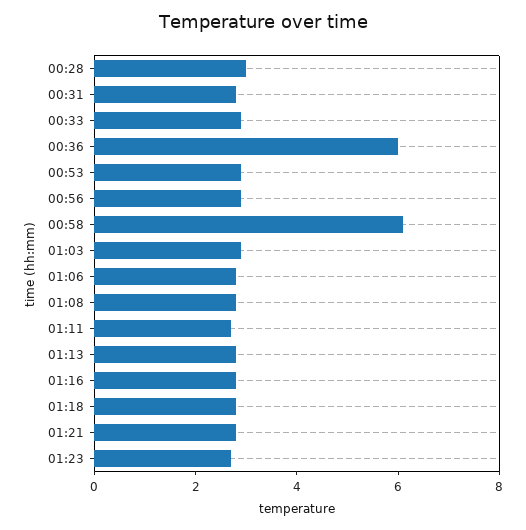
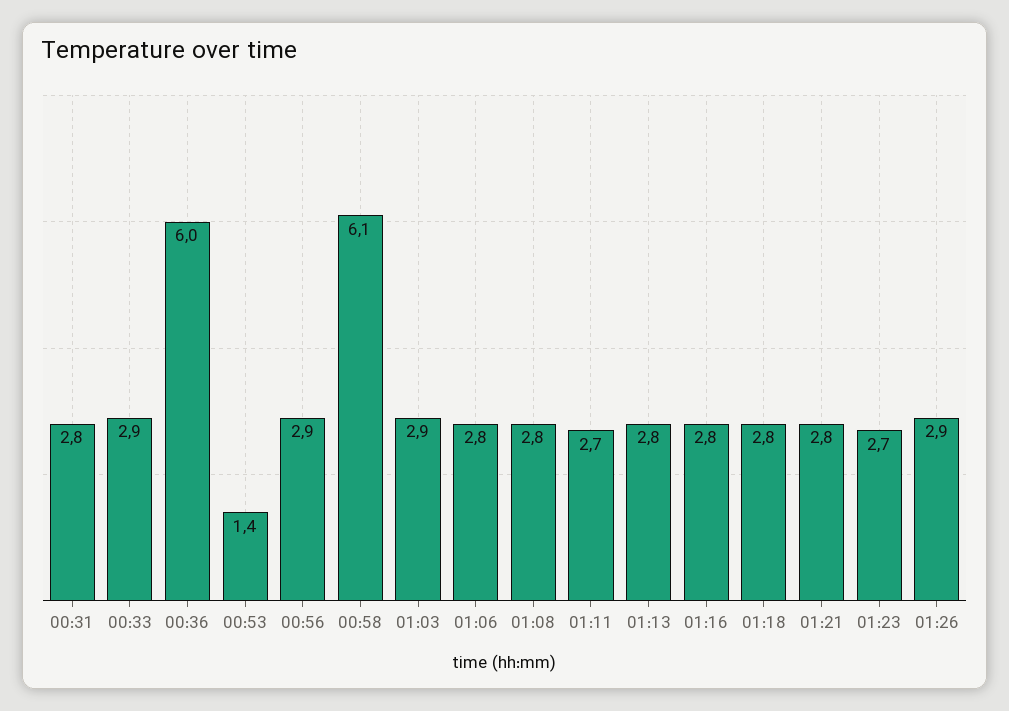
00:28: 3 -> none
00:53: 3 -> 1.4
01:26: none -> 2.9

